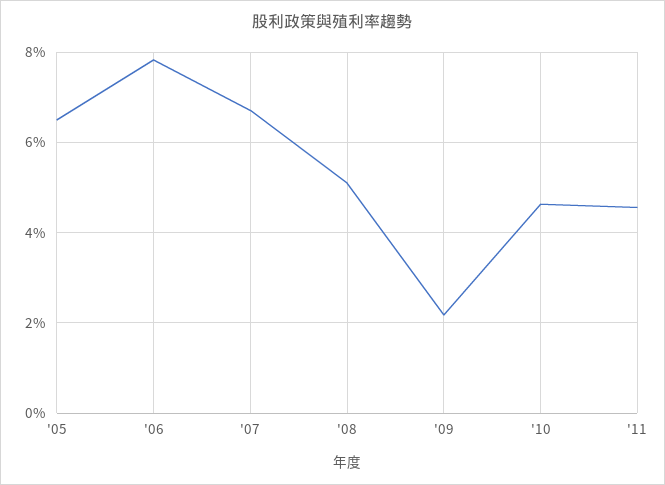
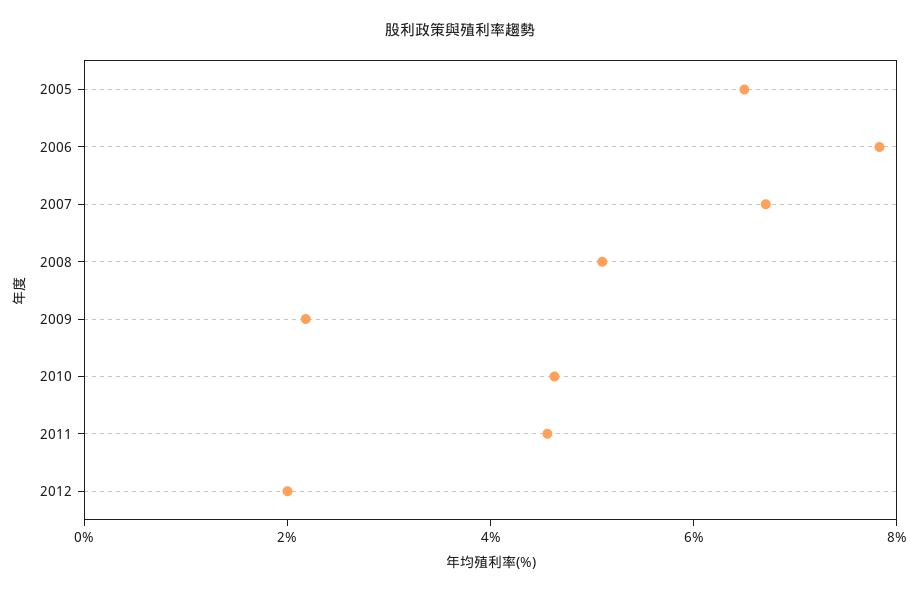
2012: none -> 2

